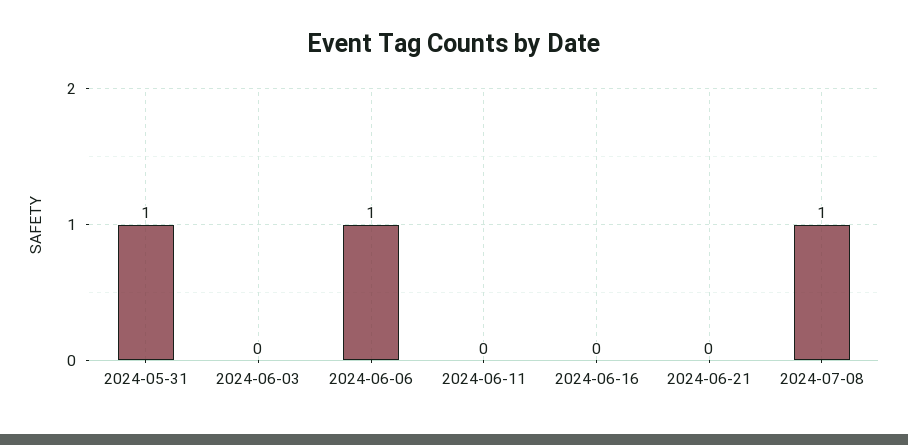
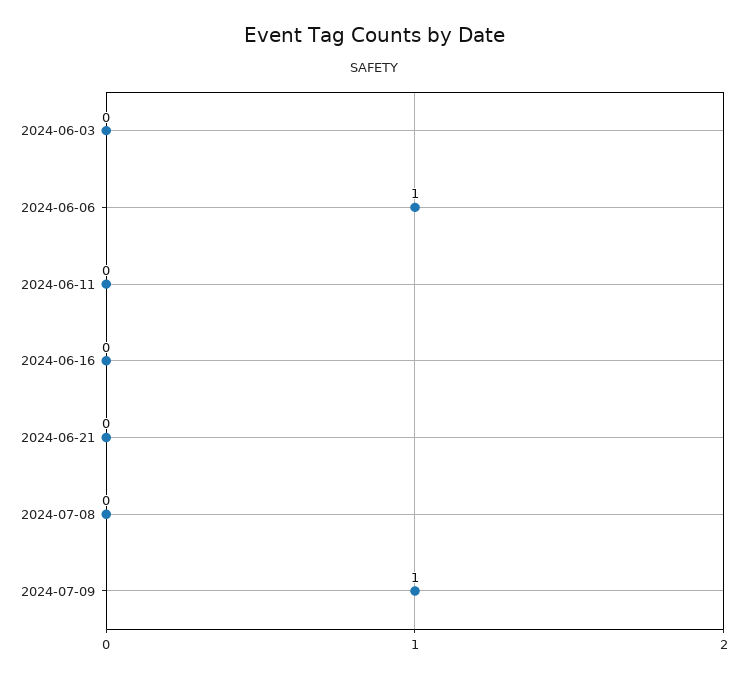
2024-05-31: 1 -> none
2024-07-08: 1 -> 0
2024-07-09: none -> 1

